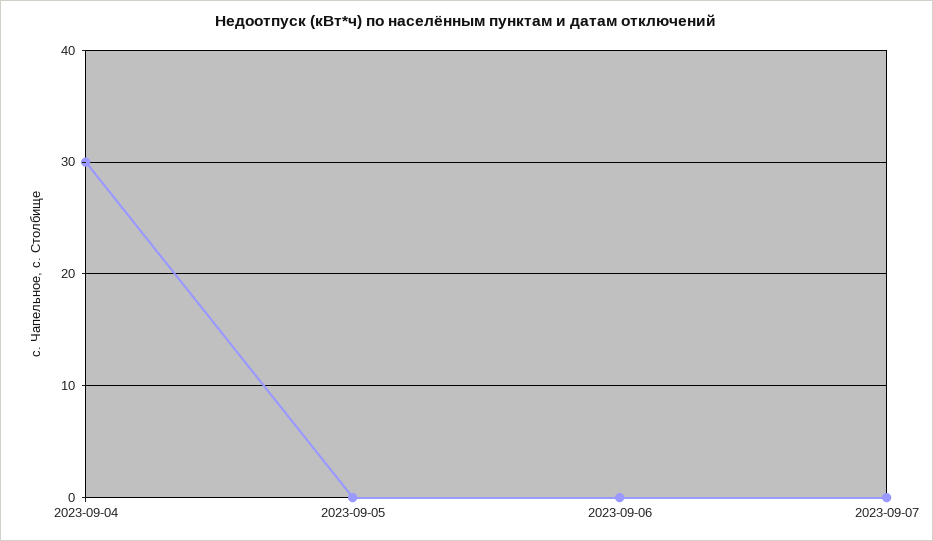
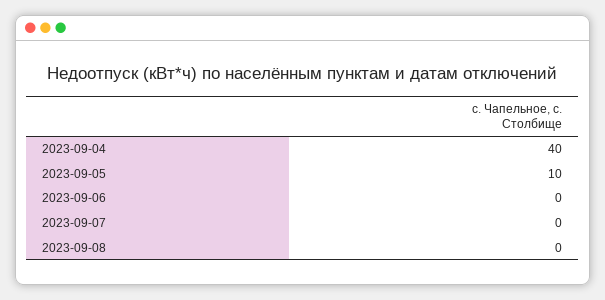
2023-09-04: 30 -> 40
2023-09-05: 0 -> 10
2023-09-08: none -> 0

